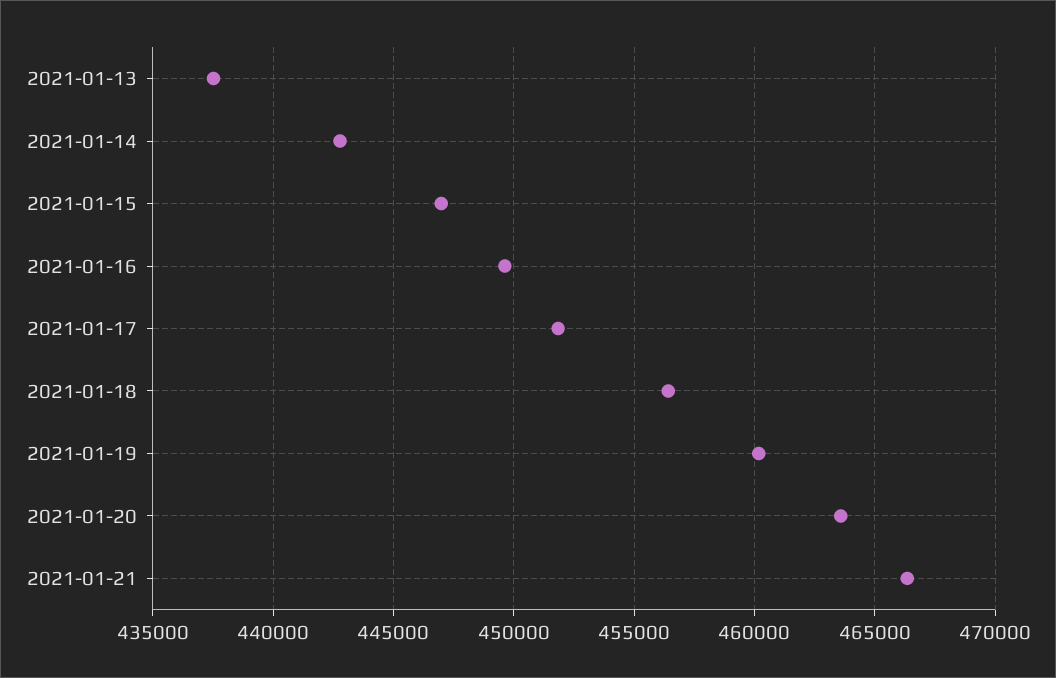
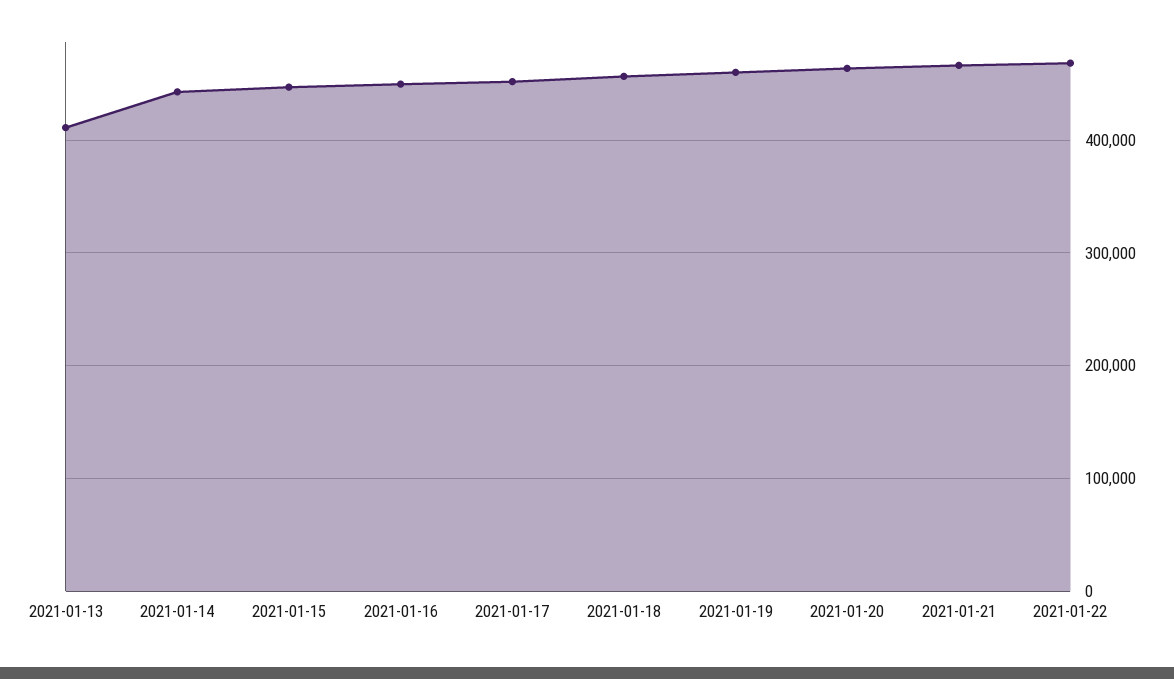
2021-01-13: 437500 -> 410000
2021-01-22: none -> 470000

